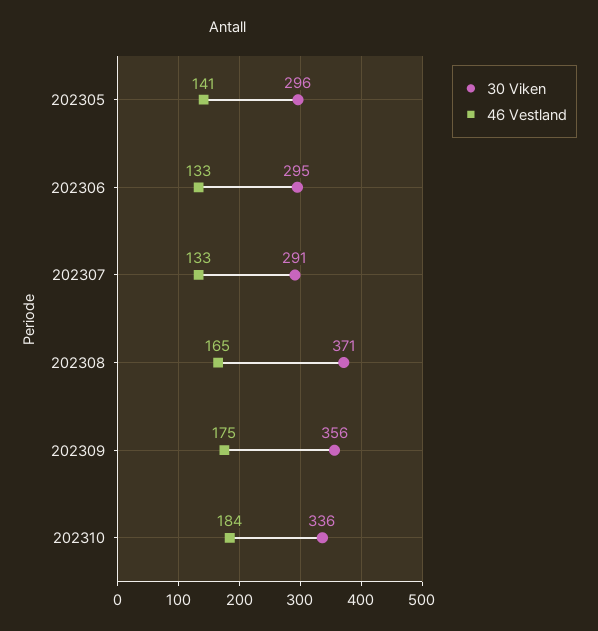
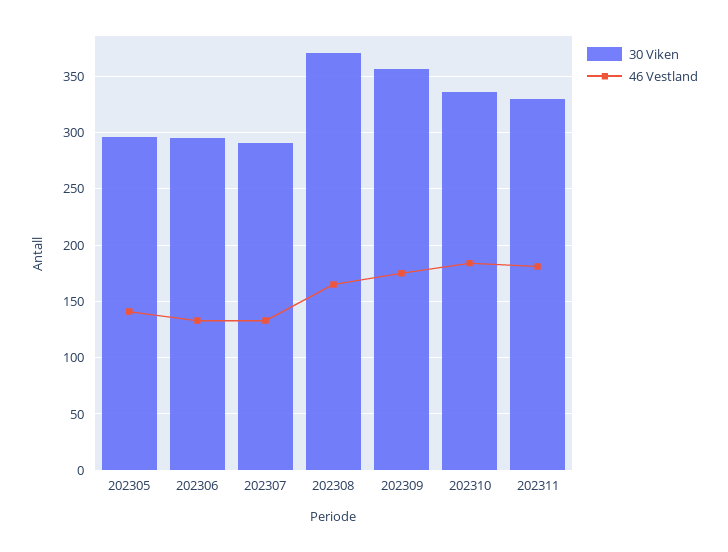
30 Viken, 202311: none -> 330
46 Vestland, 202311: none -> 180

